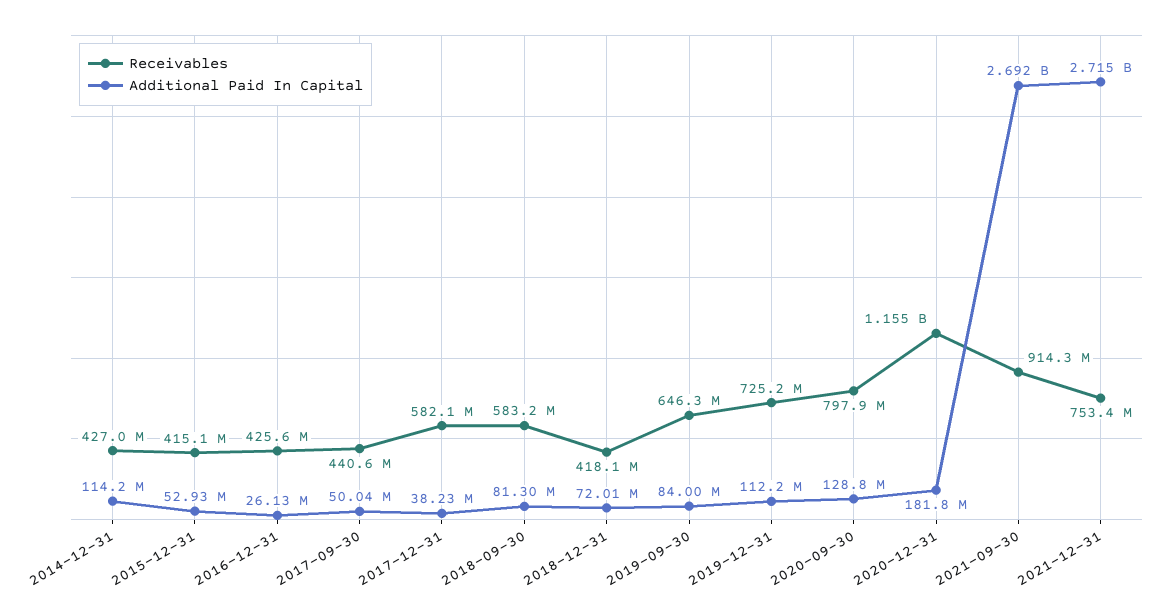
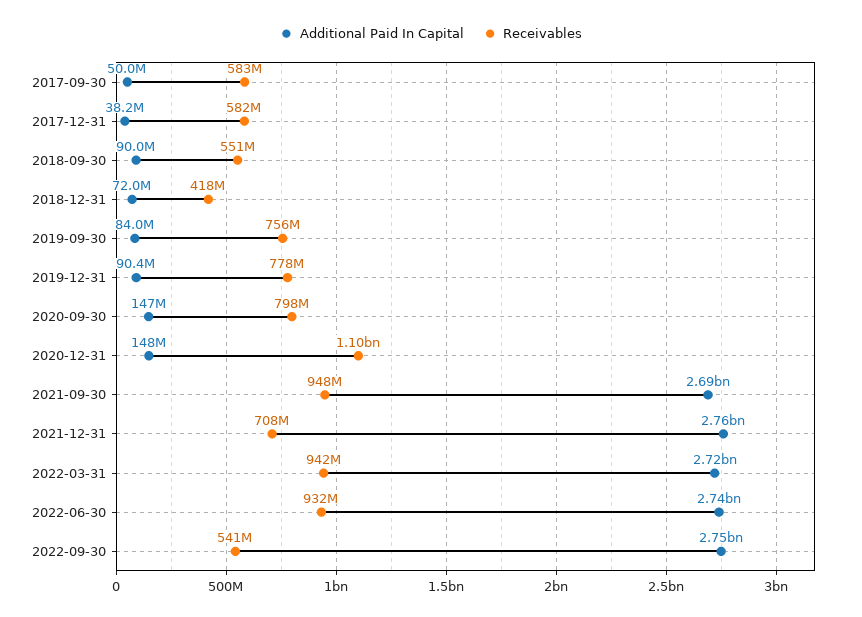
Receivables, 2014-12-31: 427000000 -> none
Additional Paid In Capital, 2014-12-31: 114200000 -> none
Receivables, 2015-12-31: 415100000 -> none
Additional Paid In Capital, 2015-12-31: 52930000 -> none
Receivables, 2016-12-31: 425600000 -> none
Additional Paid In Capital, 2016-12-31: 26130000 -> none
Receivables, 2017-09-30: 440600000 -> 583000000
Receivables, 2018-09-30: 583200000 -> 551000000
Additional Paid In Capital, 2018-09-30: 81300000 -> 90000000
Receivables, 2019-09-30: 646300000 -> 756000000
Receivables, 2019-12-31: 725200000 -> 778000000
Additional Paid In Capital, 2019-12-31: 112200000 -> 90400000
Additional Paid In Capital, 2020-09-30: 128800000 -> 147000000
Receivables, 2020-12-31: 1155000000 -> 1100000000
Additional Paid In Capital, 2020-12-31: 181800000 -> 148000000
Receivables, 2021-09-30: 914300000 -> 948000000
Receivables, 2021-12-31: 753400000 -> 708000000
Additional Paid In Capital, 2021-12-31: 2715000000 -> 2760000000
Additional Paid In Capital, 2022-03-31: none -> 2720000000
Receivables, 2022-03-31: none -> 942000000
Additional Paid In Capital, 2022-06-30: none -> 2740000000
Receivables, 2022-06-30: none -> 932000000
Additional Paid In Capital, 2022-09-30: none -> 2750000000
Receivables, 2022-09-30: none -> 541000000

